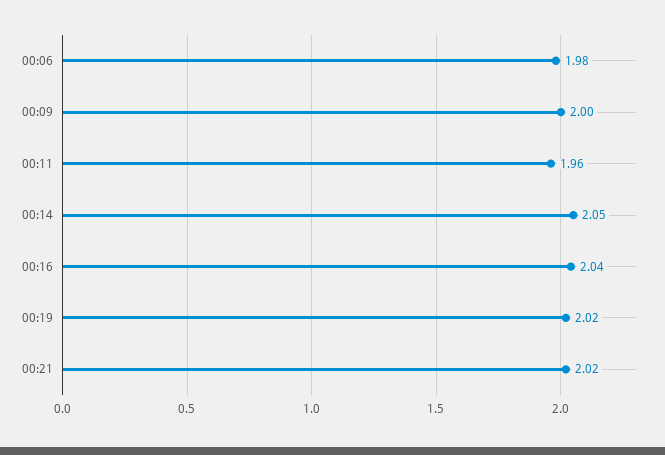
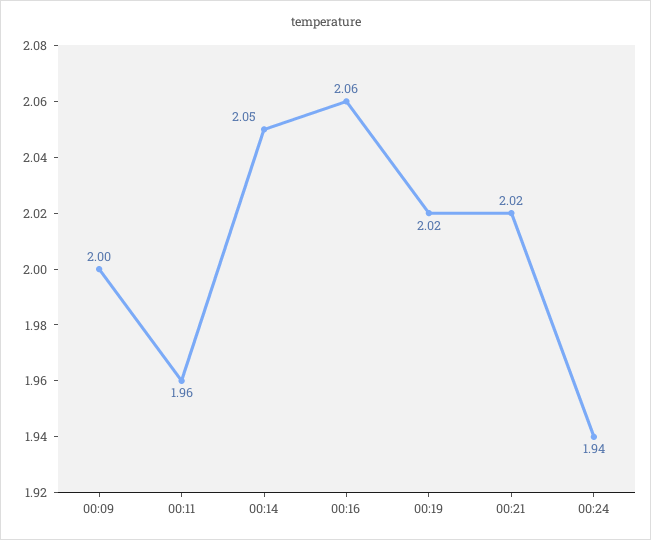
00:06: 1.98 -> none
00:16: 2.04 -> 2.06
00:24: none -> 1.94

